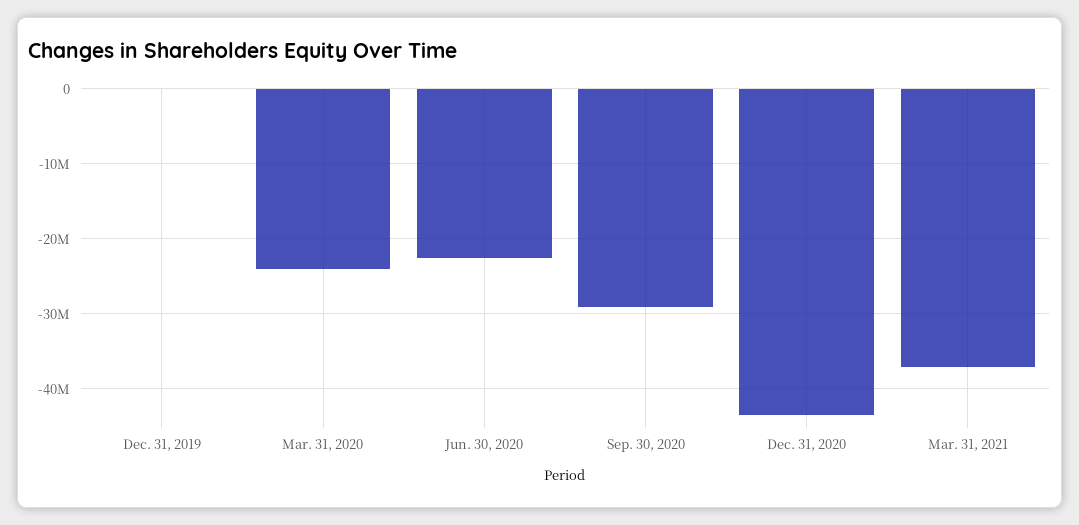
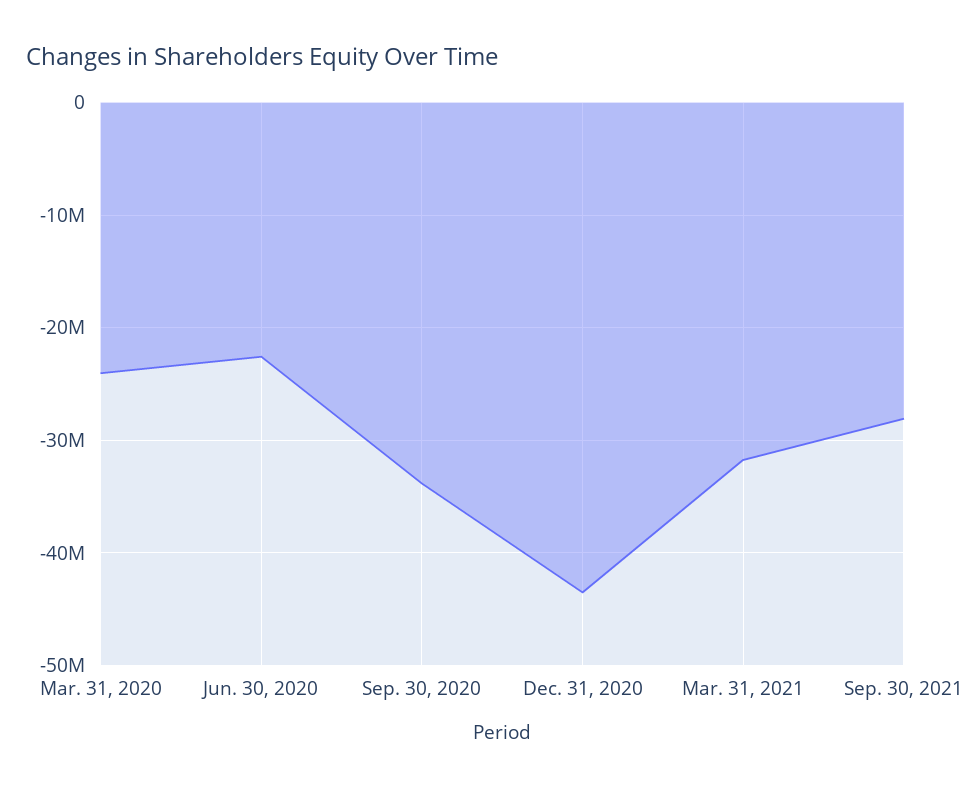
Dec. 31, 2019: 0 -> none
Sep. 30, 2020: -29000000 -> -34000000
Mar. 31, 2021: -37000000 -> -32000000
Sep. 30, 2021: none -> -28000000

